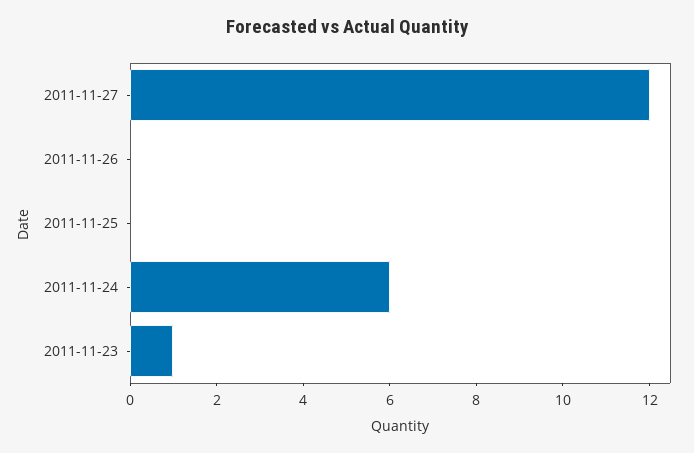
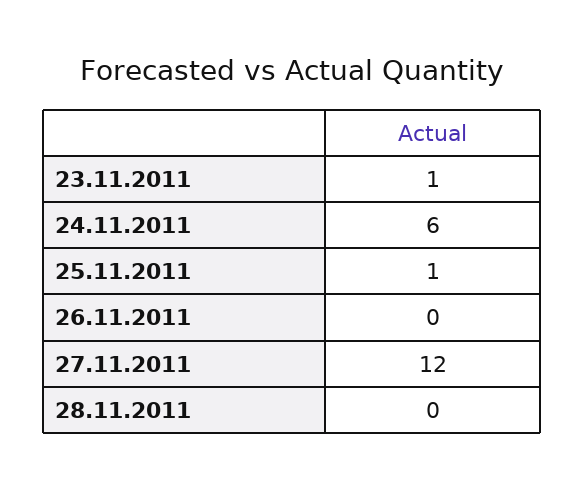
2011-11-25: 0 -> 1
28.11.2011: none -> 0

